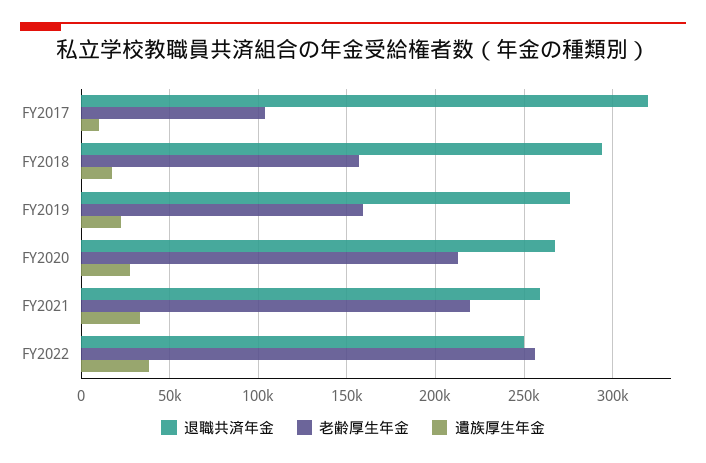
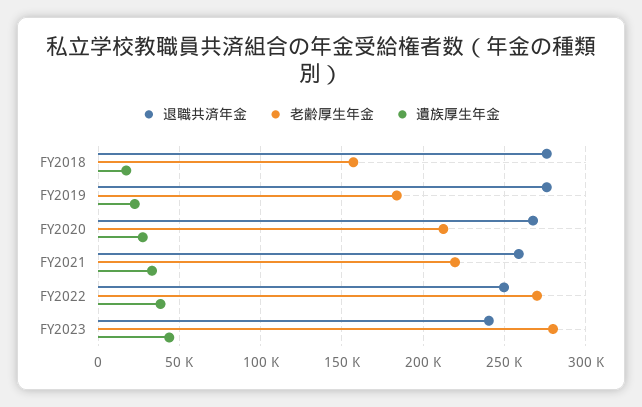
退職共済年金, FY2017: 320000 -> none
老齢厚生年金, FY2017: 105000 -> none
遺族厚生年金, FY2017: 10000 -> none
退職共済年金, FY2018: 295000 -> 275000
老齢厚生年金, FY2019: 160000 -> 185000
老齢厚生年金, FY2022: 255000 -> 270000
退職共済年金, FY2023: none -> 240000
老齢厚生年金, FY2023: none -> 280000
遺族厚生年金, FY2023: none -> 45000

